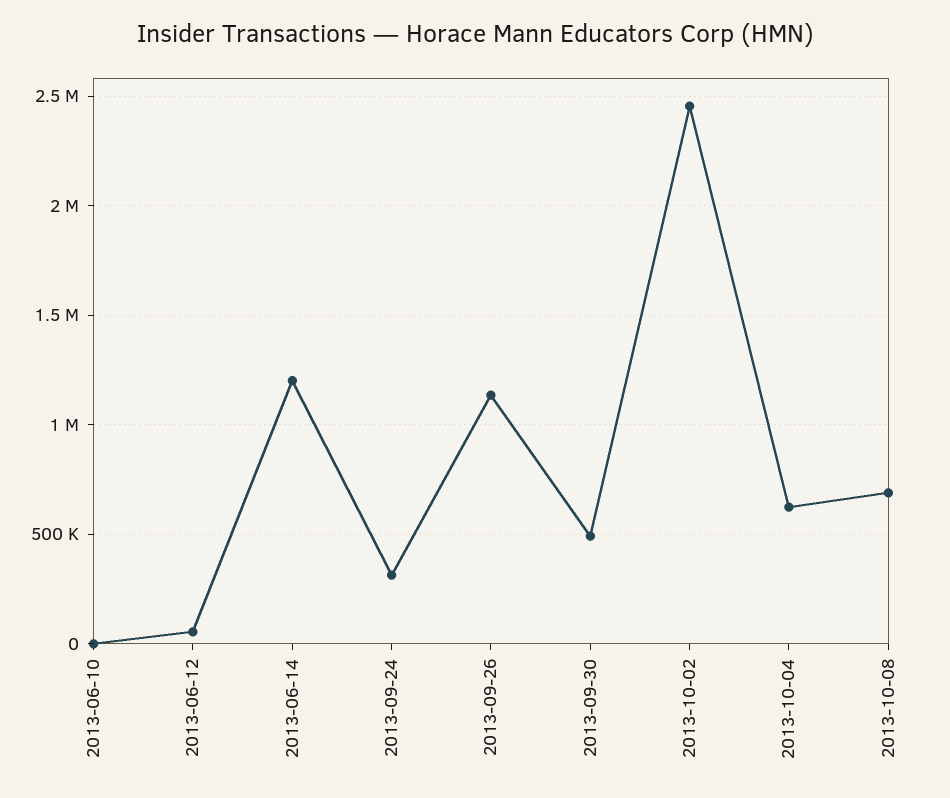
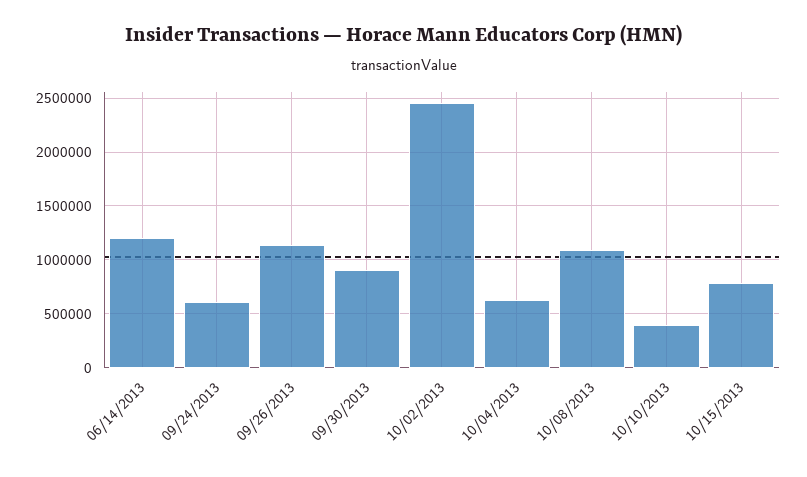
2013-06-10: 0 -> none
2013-06-12: 50000 -> none
2013-09-24: 300000 -> 600000
2013-09-30: 500000 -> 900000
2013-10-08: 700000 -> 1100000
10/10/2013: none -> 400000
10/15/2013: none -> 800000

